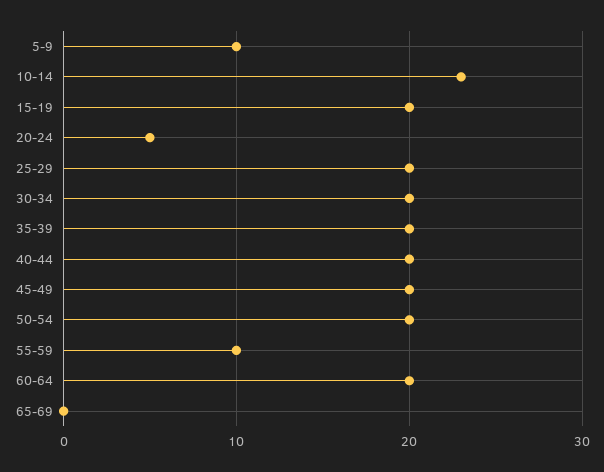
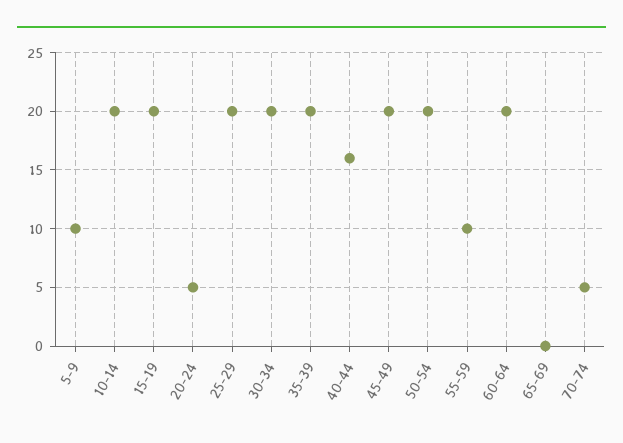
10-14: 23 -> 20
40-44: 20 -> 16
70-74: none -> 5

